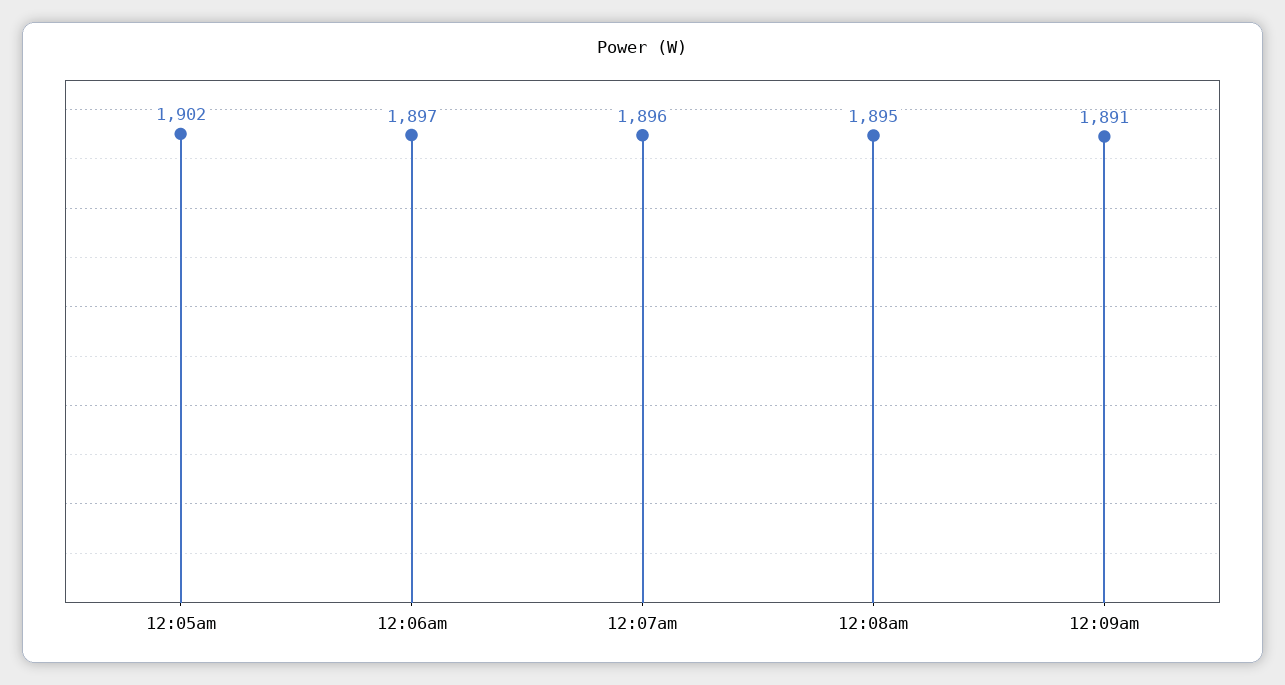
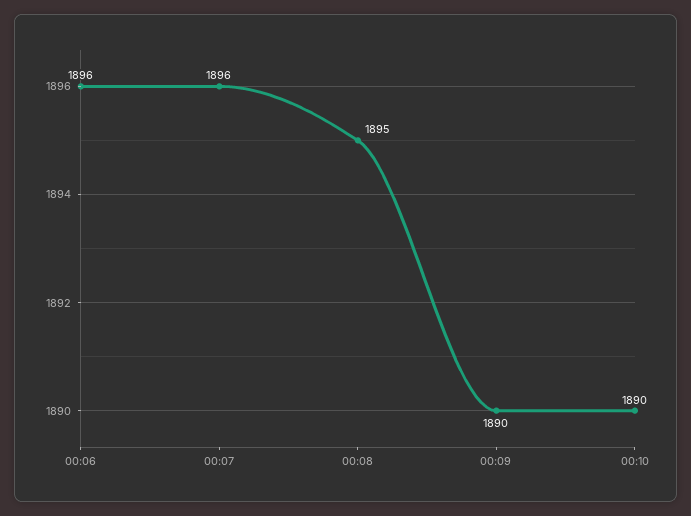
12:05am: 1902 -> none
12:06am: 1897 -> 1896
12:09am: 1891 -> 1890
00:10: none -> 1890

